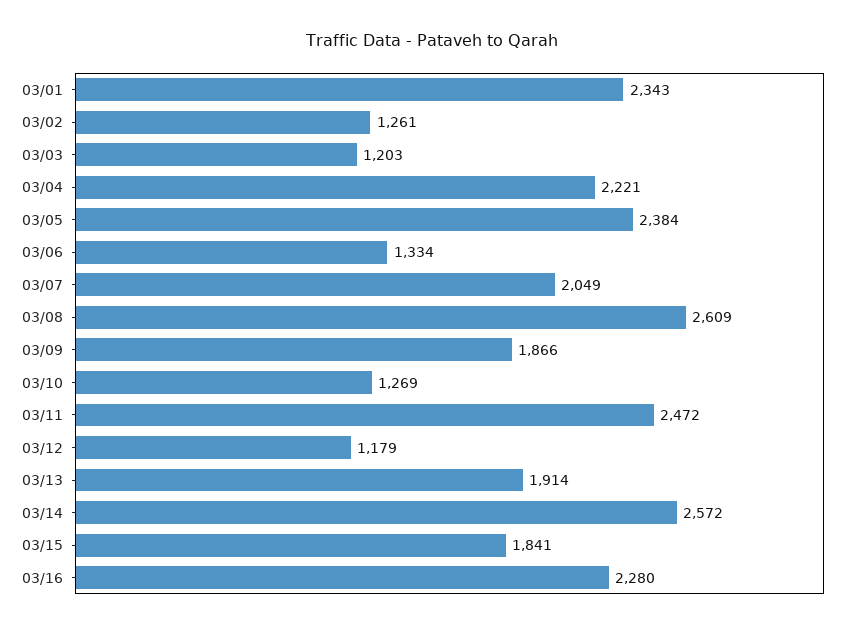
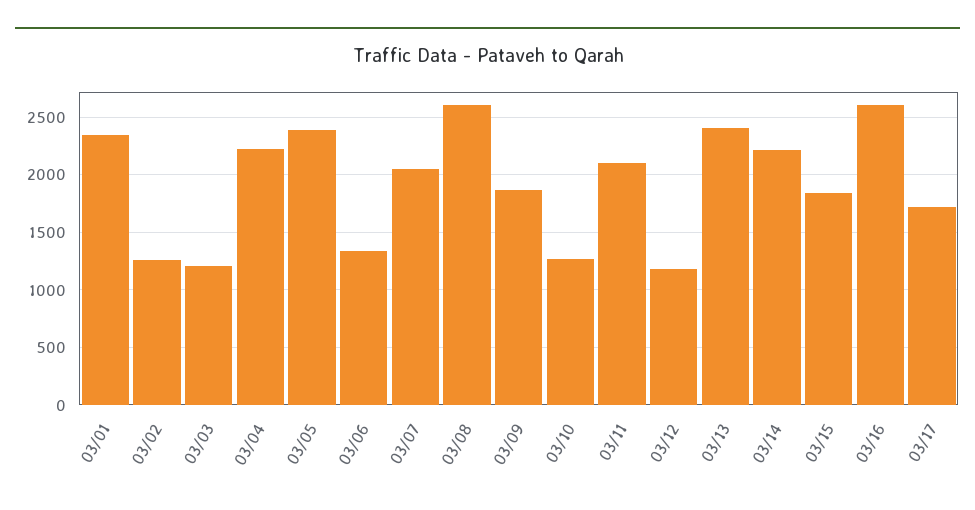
03/11: 2472 -> 2100
03/13: 1914 -> 2400
03/14: 2572 -> 2200
03/16: 2280 -> 2600
03/17: none -> 1700

